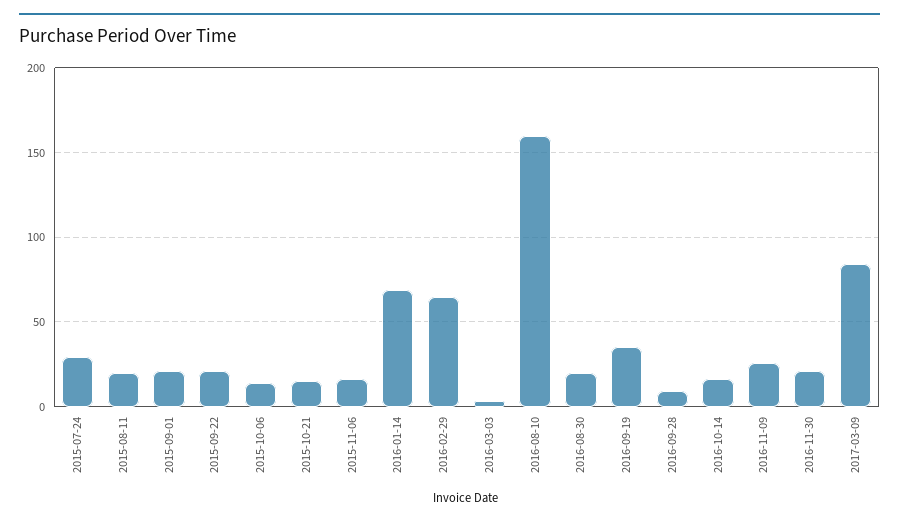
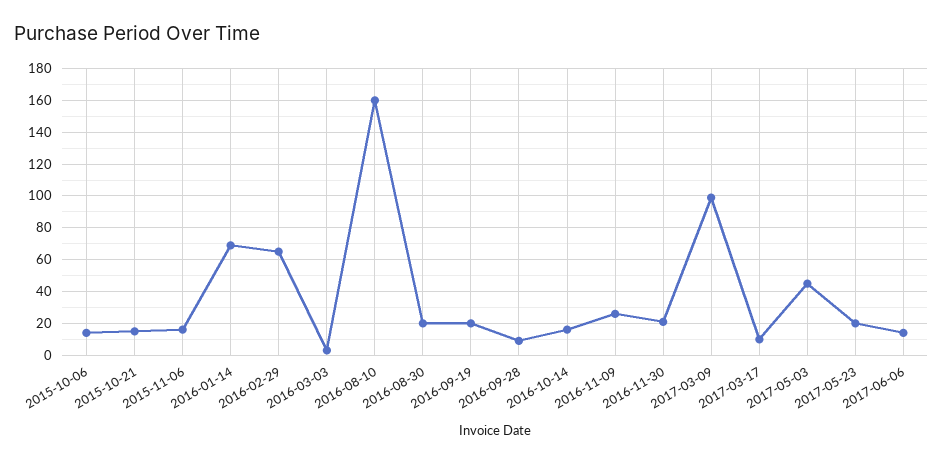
2015-07-24: 30 -> none
2015-08-11: 20 -> none
2015-09-01: 20 -> none
2015-09-22: 20 -> none
2016-09-19: 35 -> 20
2017-03-09: 85 -> 100
2017-03-17: none -> 10
2017-05-03: none -> 45
2017-05-23: none -> 20
2017-06-06: none -> 15

